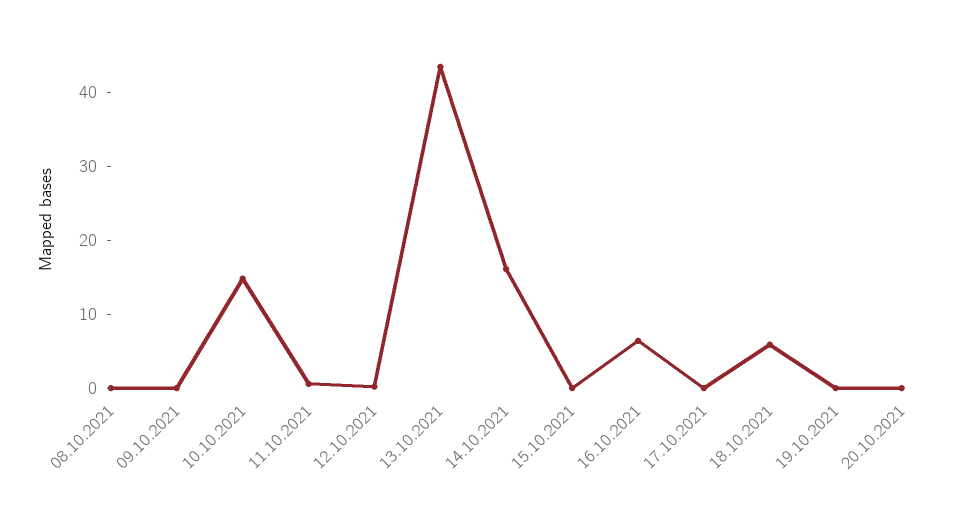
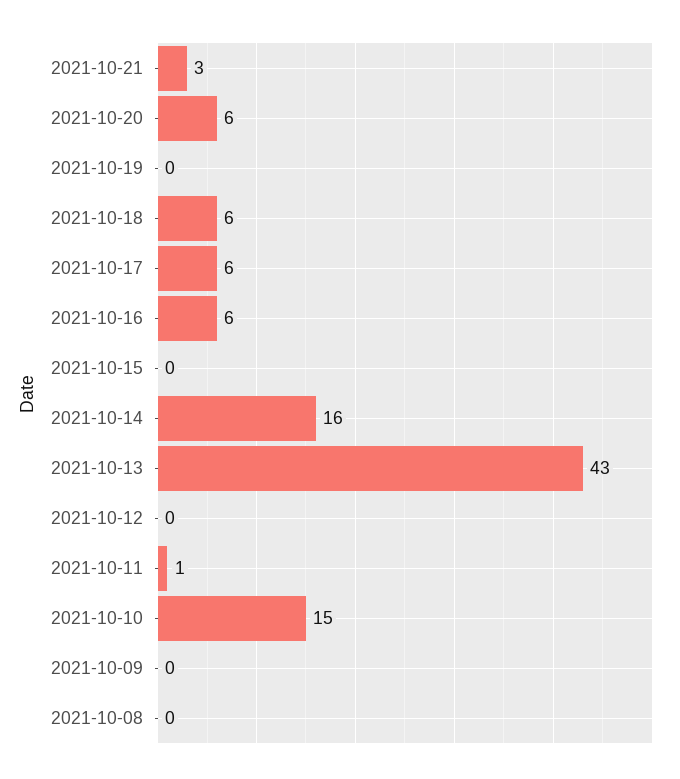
17.10.2021: 0 -> 6
20.10.2021: 0 -> 6
2021-10-21: none -> 3

